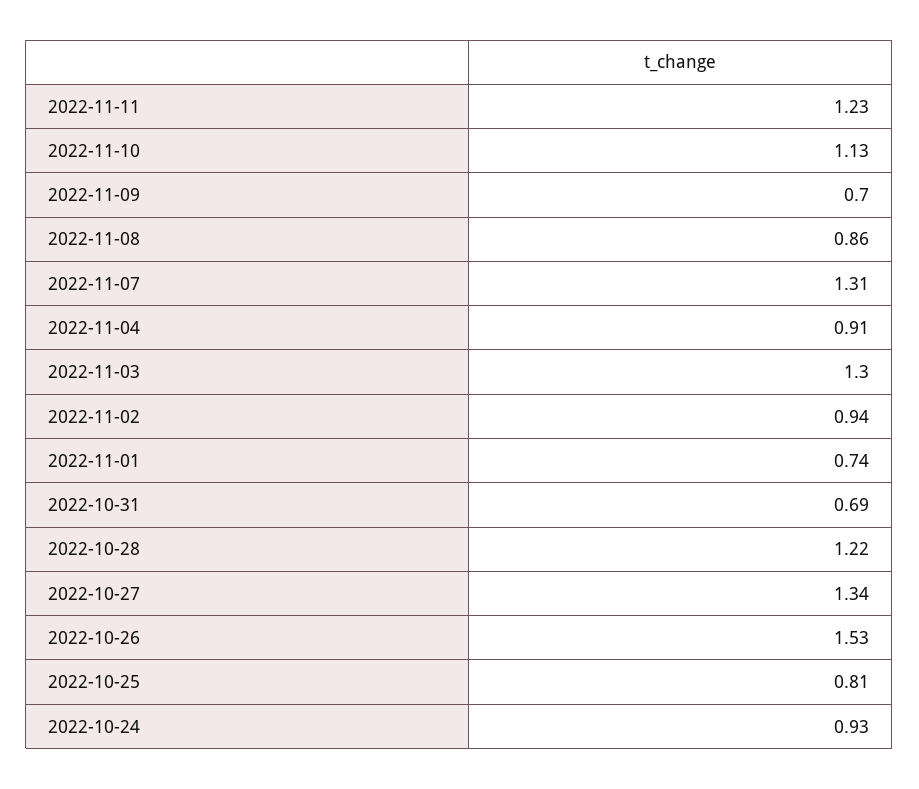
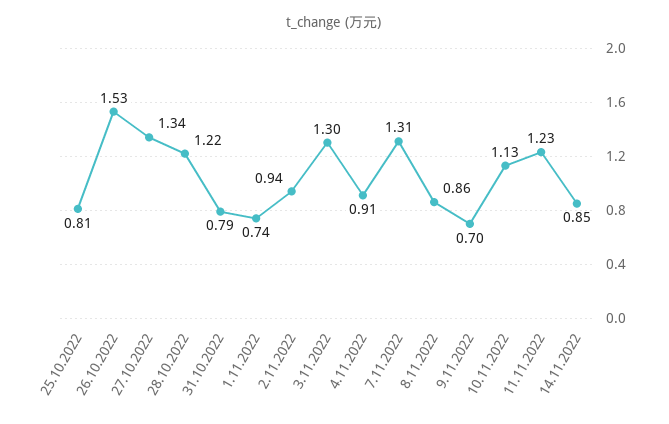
2022-10-31: 0.69 -> 0.79
2022-10-24: 0.93 -> none
14.11.2022: none -> 0.85

